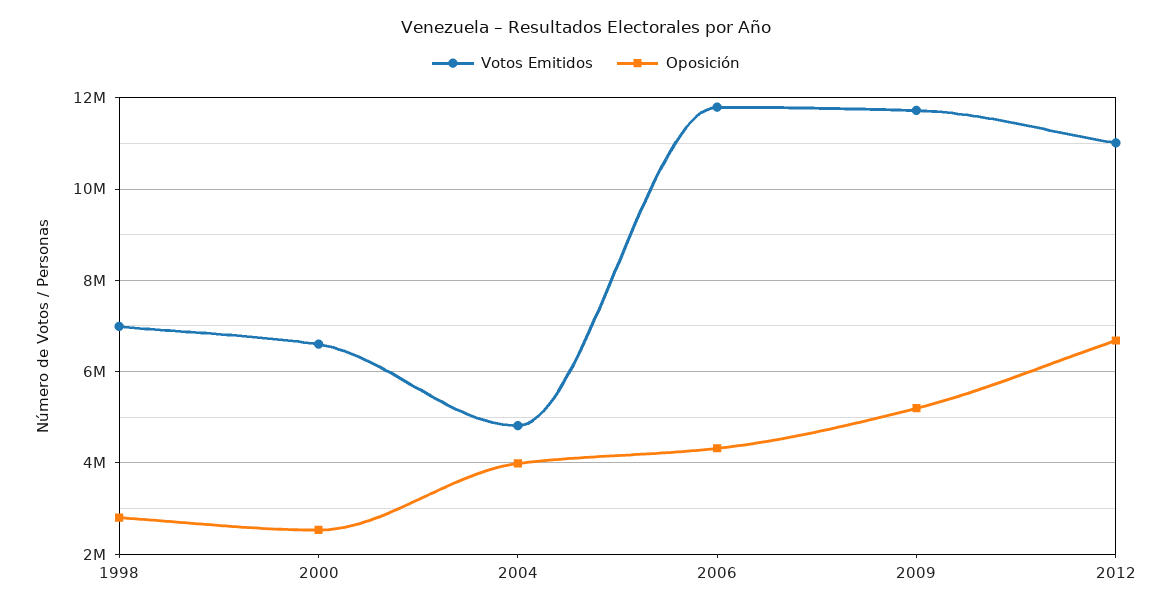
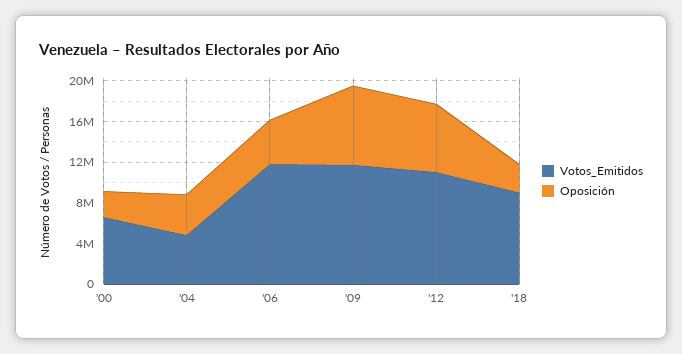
Votos Emitidos, 1998: 7000000 -> none
Oposición, 1998: 2800000 -> none
Oposición, 2009: 5200000 -> 8000000
Votos Emitidos, '18: none -> 9000000
Oposición, '18: none -> 3000000

